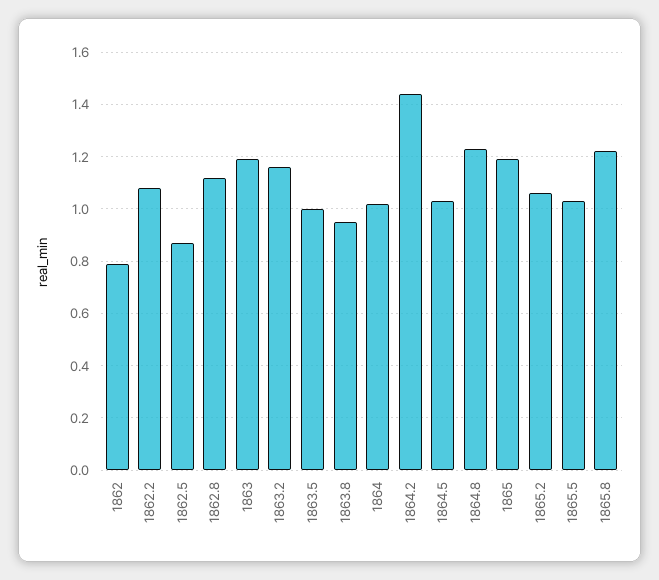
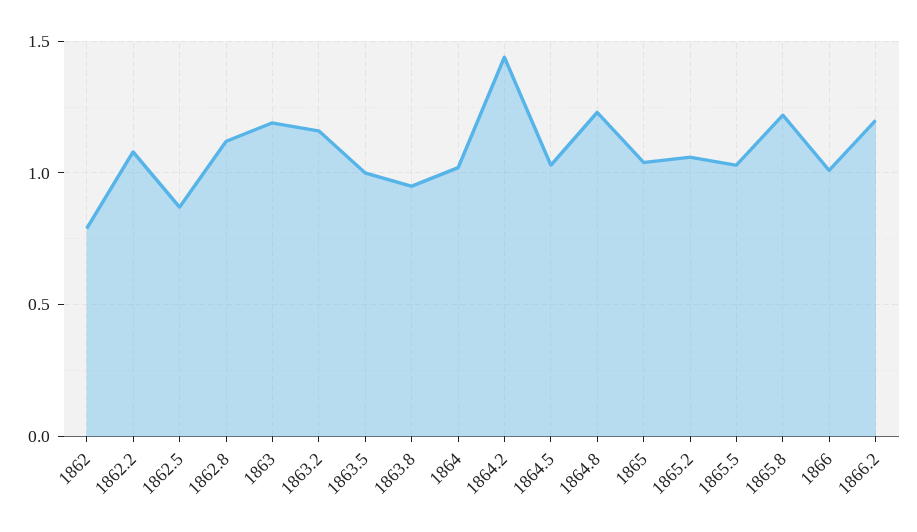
1865: 1.2 -> 1.05
1866: none -> 1
1866.2: none -> 1.2

